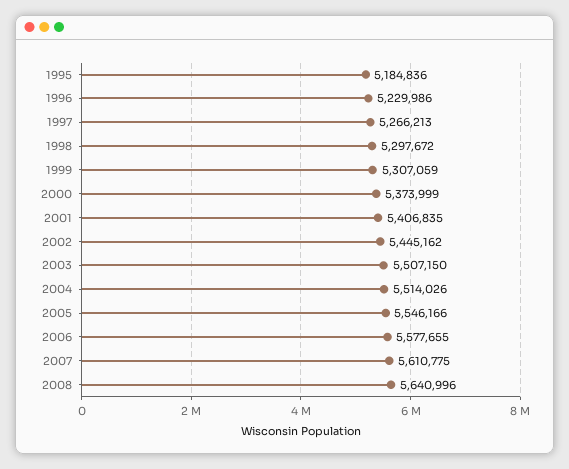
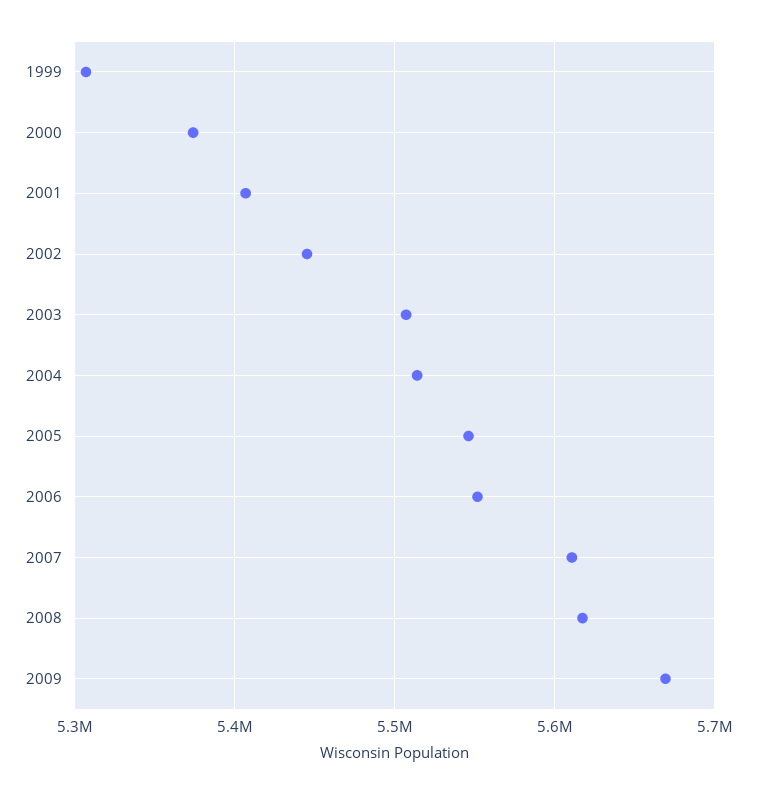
1995: 5184836 -> none
1996: 5229986 -> none
1997: 5266213 -> none
1998: 5297672 -> none
2006: 5577655 -> 5550000
2008: 5640996 -> 5620000
2009: none -> 5670000

